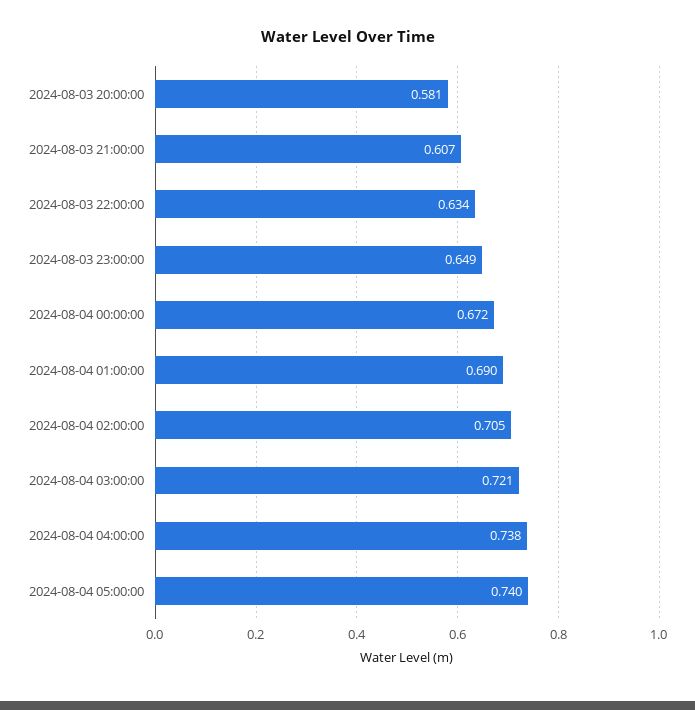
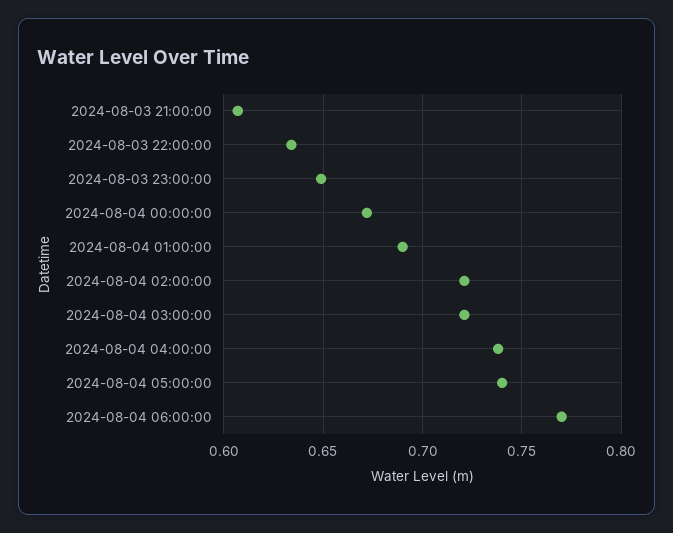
2024-08-03 20:00:00: 0.581 -> none
2024-08-04 02:00:00: 0.705 -> 0.72
2024-08-04 06:00:00: none -> 0.77

